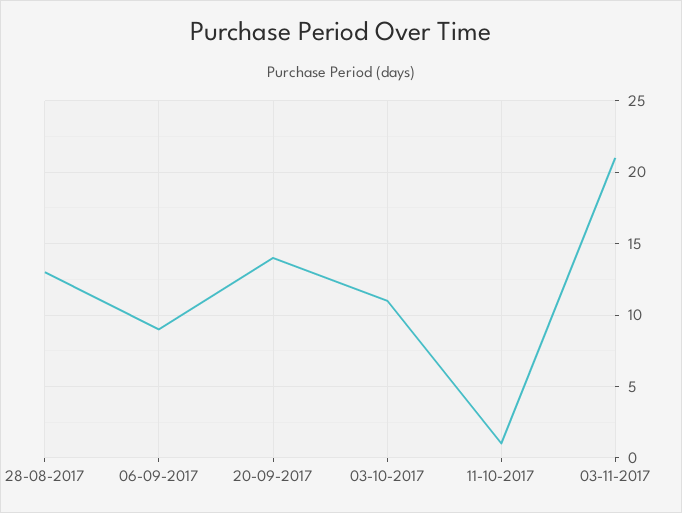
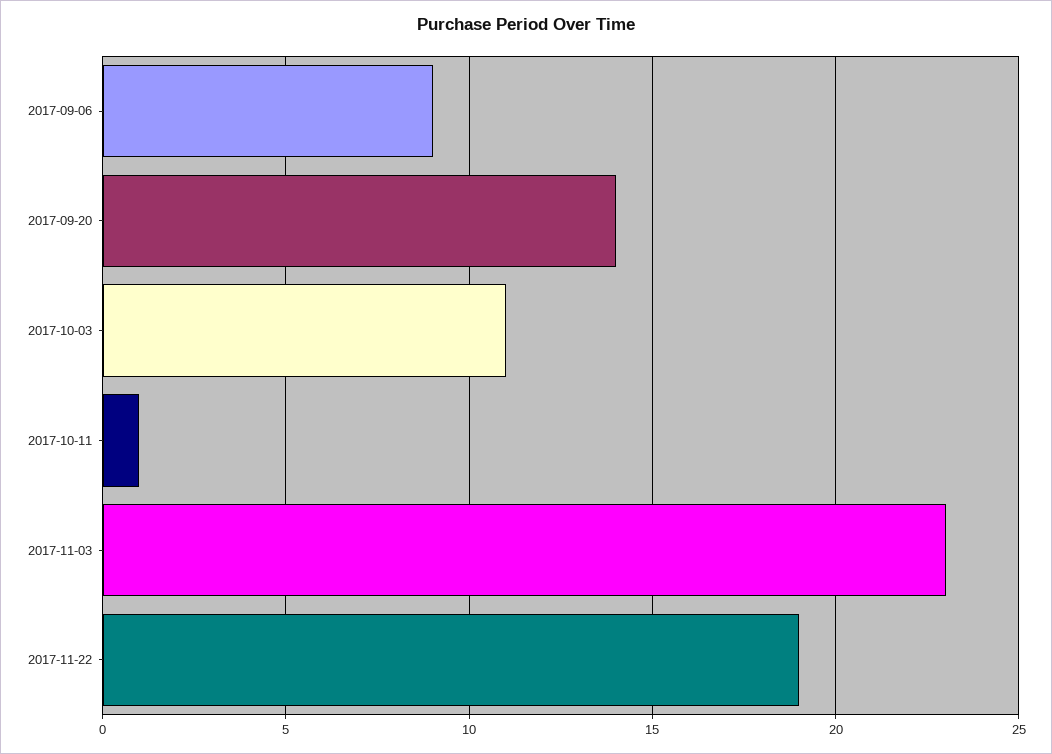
28-08-2017: 13 -> none
03-11-2017: 21 -> 23
2017-11-22: none -> 19

